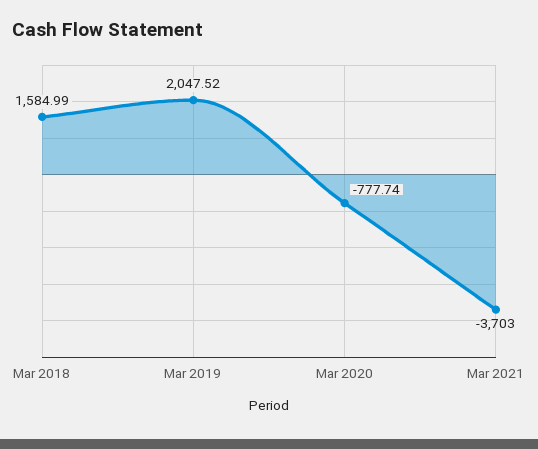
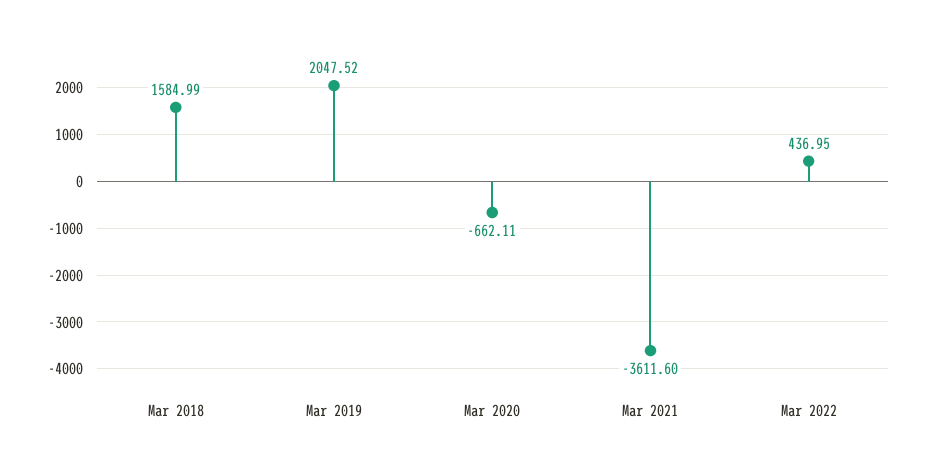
Mar 2020: -777.74 -> -662.11
Mar 2021: -3703 -> -3611.6
Mar 2022: none -> 436.95

